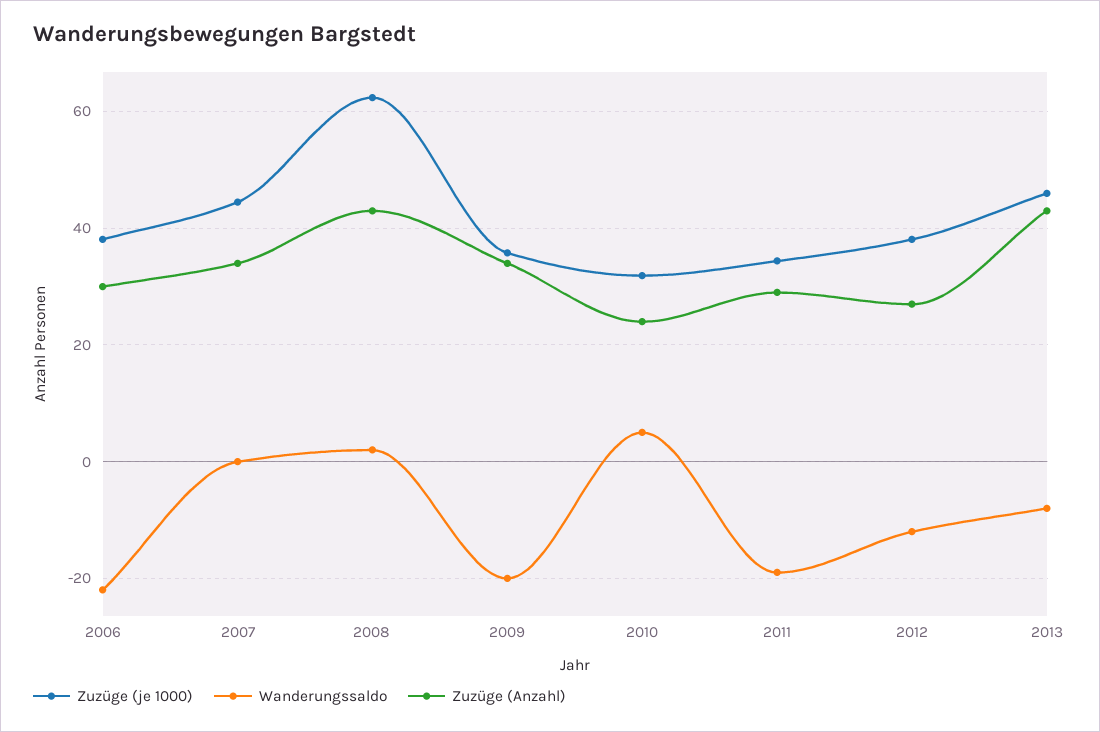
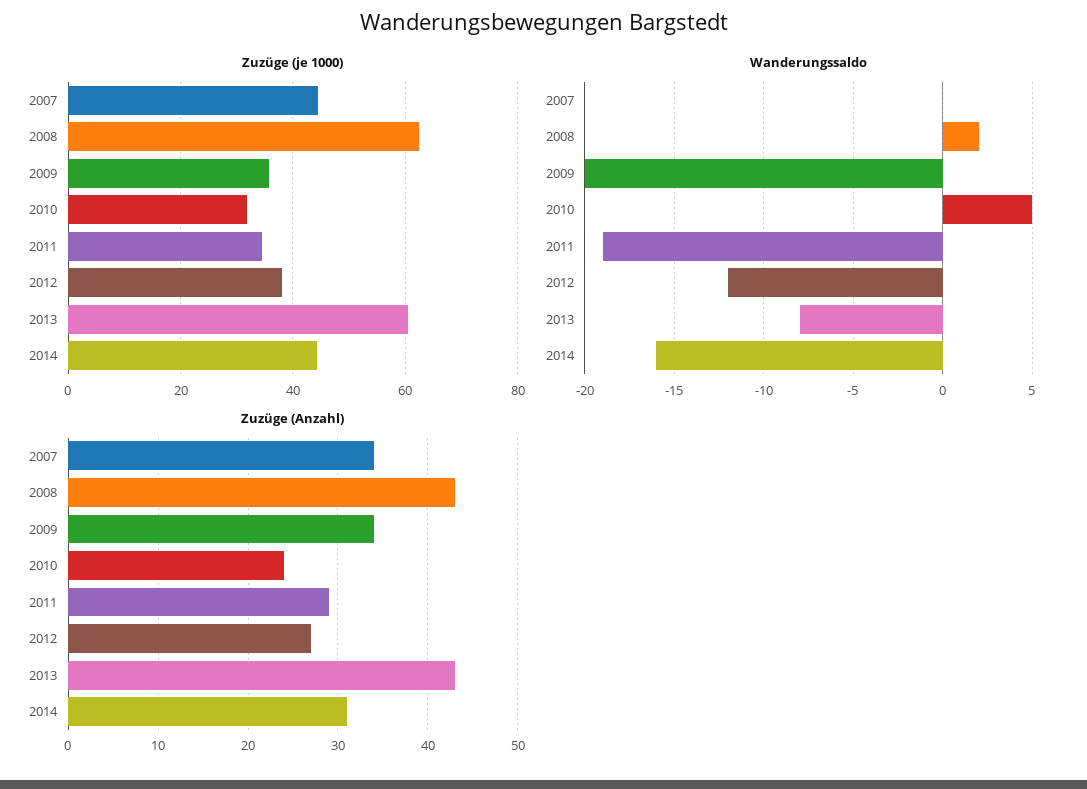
Zuzüge (je 1000), 2006: 38 -> none
Wanderungssaldo, 2006: -22 -> none
Zuzüge (Anzahl), 2006: 30 -> none
Zuzüge (je 1000), 2013: 46 -> 60
Zuzüge (je 1000), 2014: none -> 44
Wanderungssaldo, 2014: none -> -16
Zuzüge (Anzahl), 2014: none -> 31

